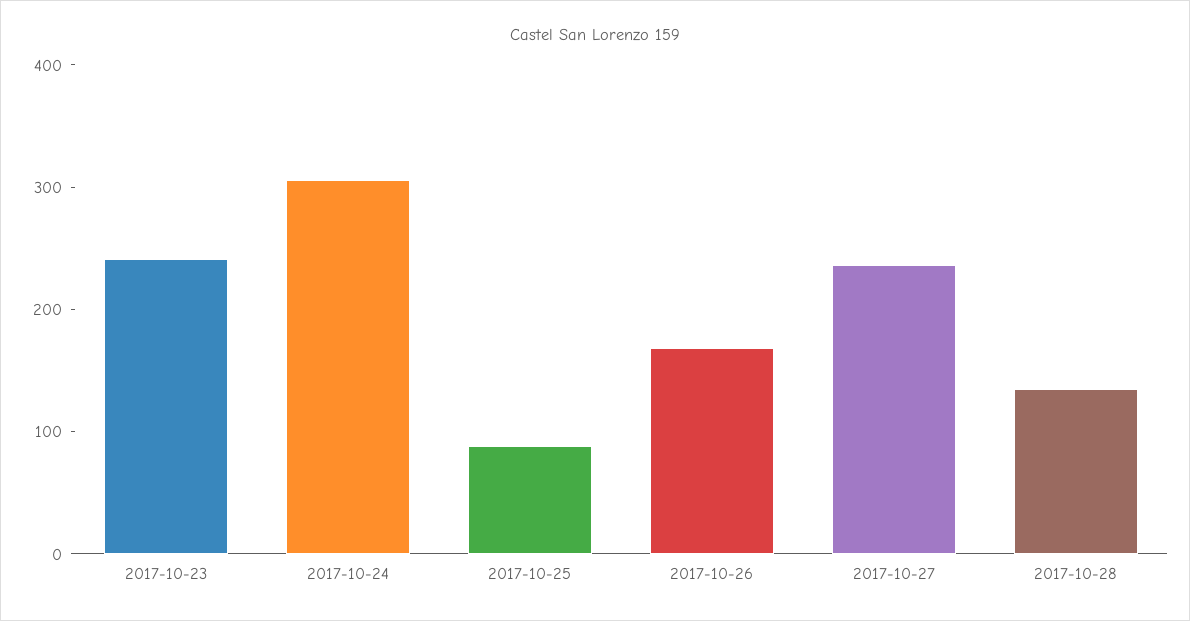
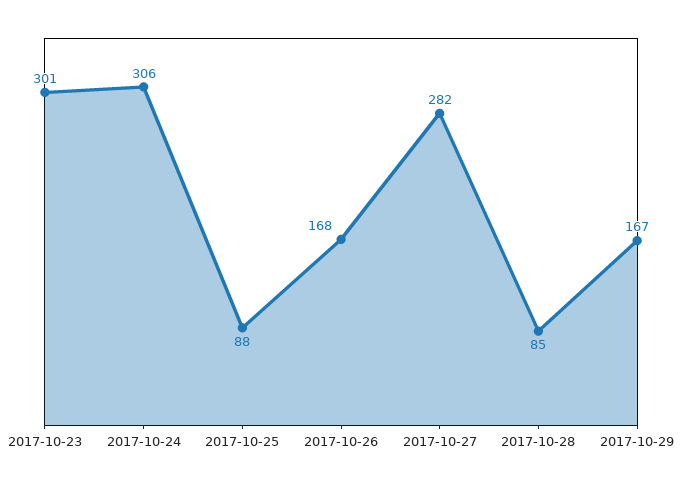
2017-10-23: 240 -> 301
2017-10-27: 240 -> 282
2017-10-28: 140 -> 85
2017-10-29: none -> 167

